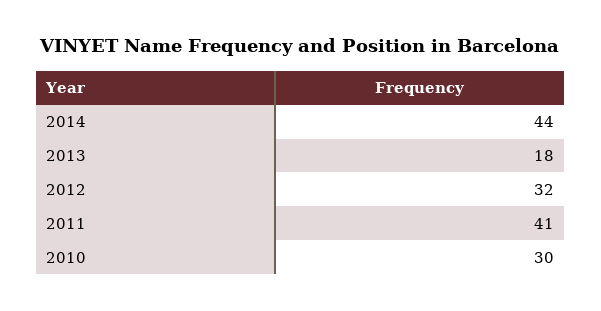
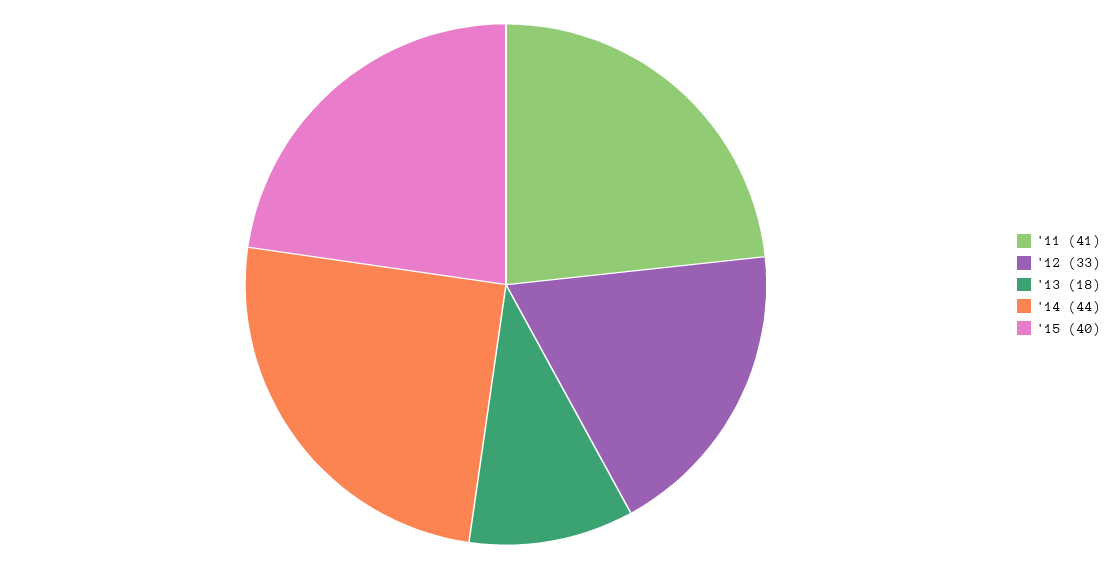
2012: 32 -> 33
2010: 30 -> none
'15: none -> 40

